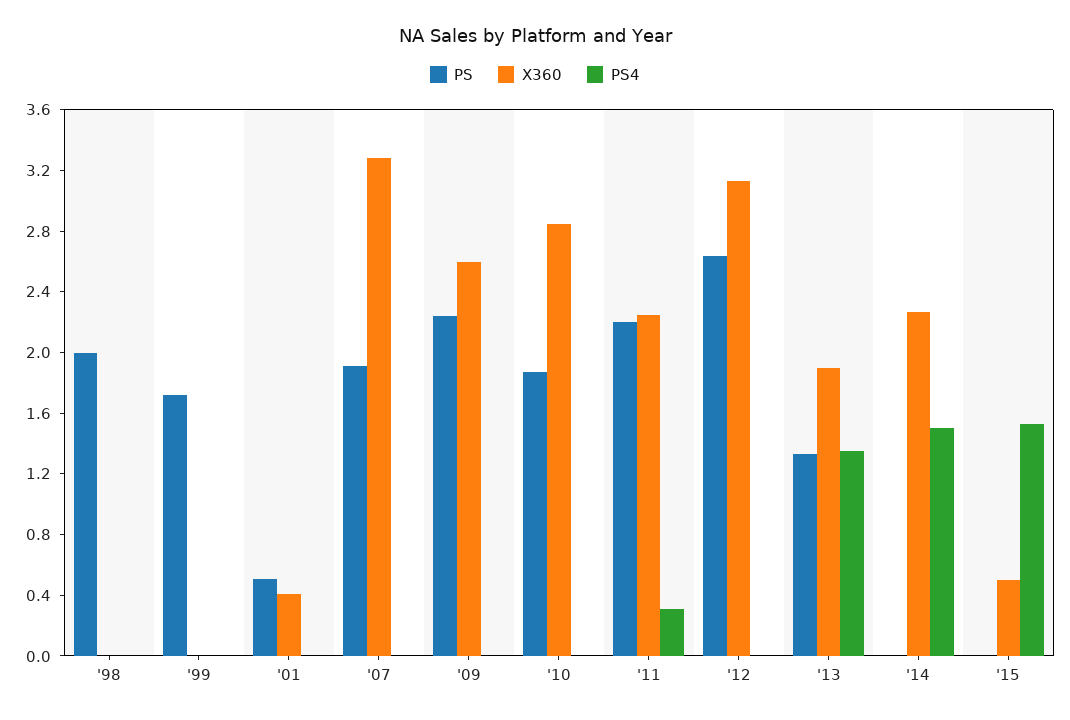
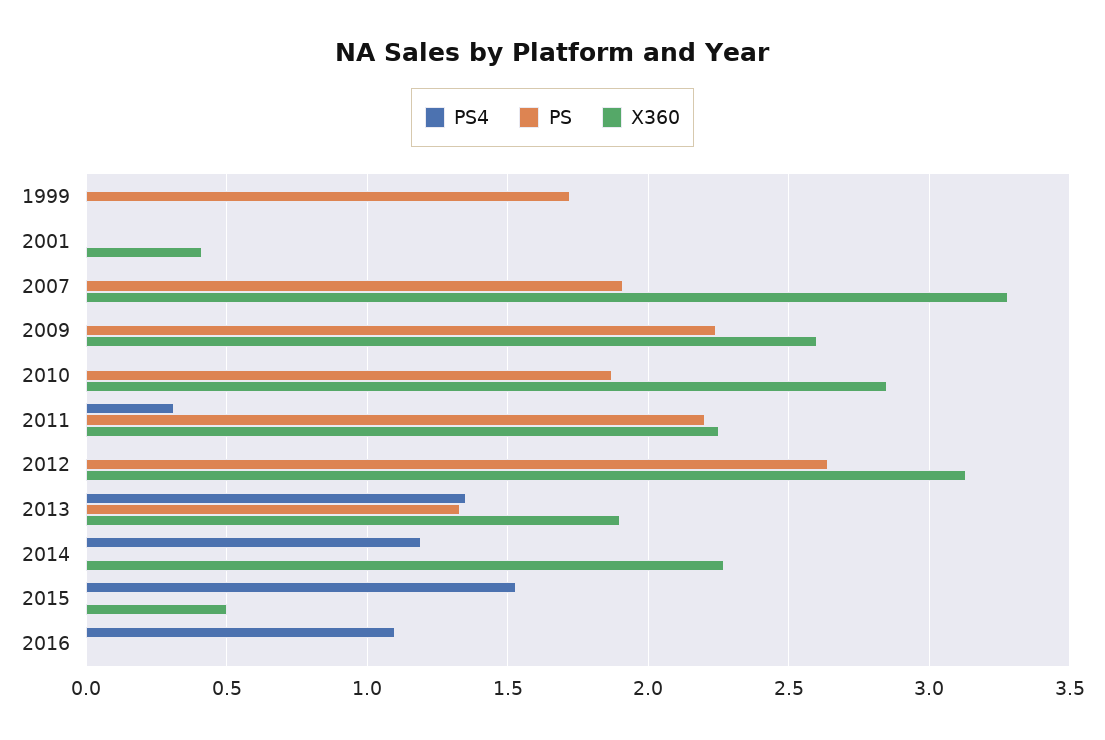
PS, '98: 2 -> none
X360, '98: 0 -> none
PS4, '98: 0 -> none
PS, '01: 0.5 -> 0
PS4, '14: 1.5 -> 1.2
PS4, 2016: none -> 1.1
PS, 2016: none -> 0
X360, 2016: none -> 0

